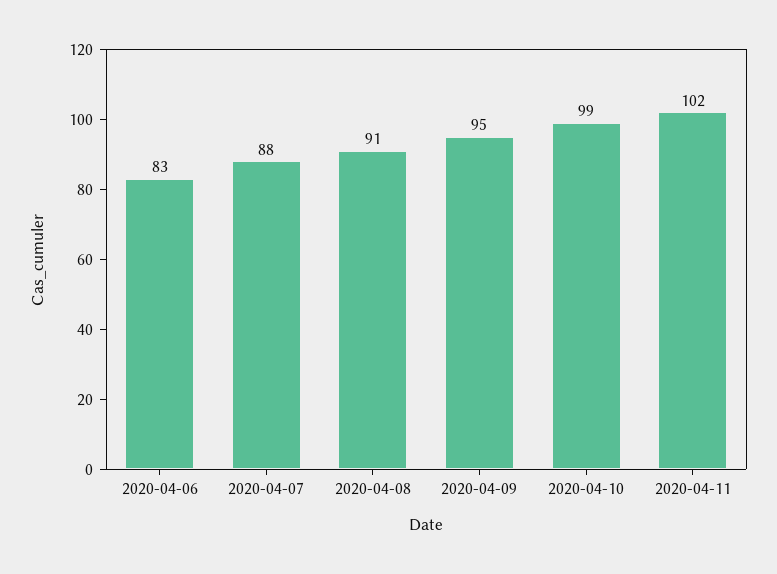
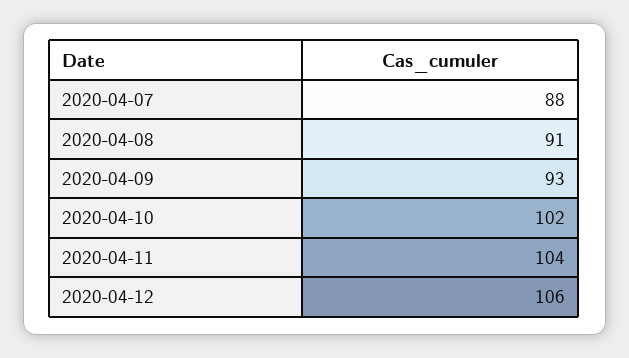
2020-04-06: 83 -> none
2020-04-09: 95 -> 93
2020-04-10: 99 -> 102
2020-04-11: 102 -> 104
2020-04-12: none -> 106

